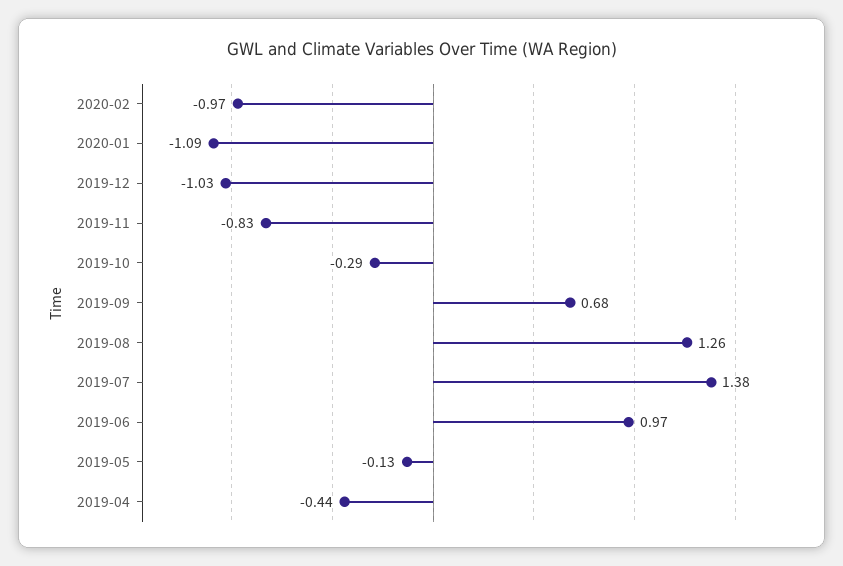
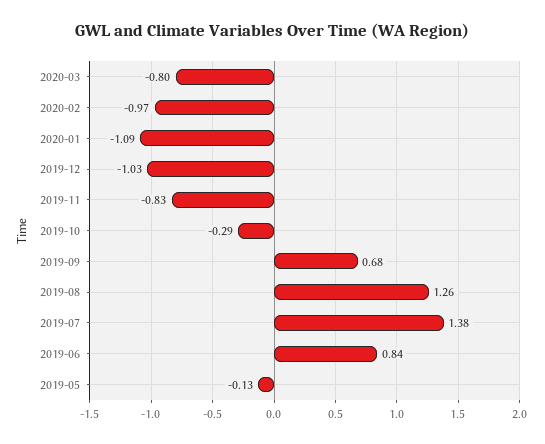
2019-06: 0.97 -> 0.84
2019-04: -0.44 -> none
2020-03: none -> -0.8

